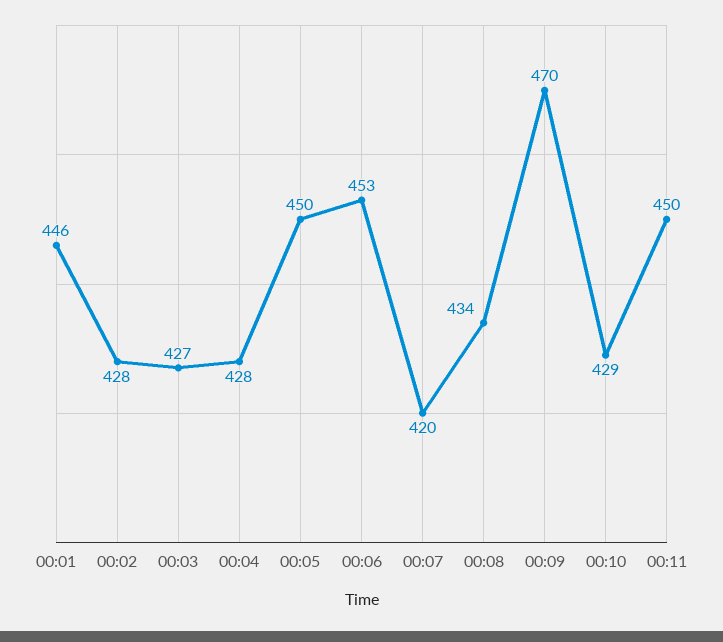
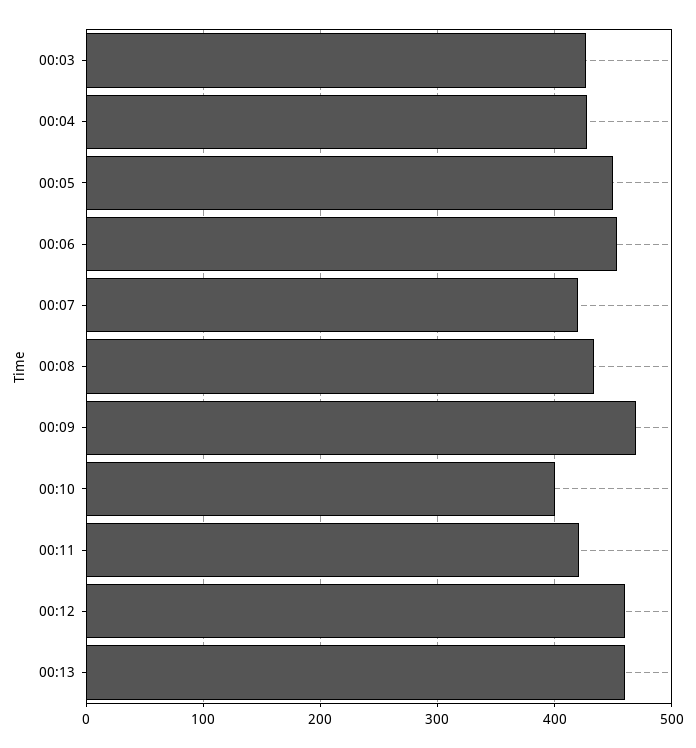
00:01: 446 -> none
00:02: 428 -> none
00:10: 429 -> 400
00:11: 450 -> 420
00:12: none -> 460
00:13: none -> 460

